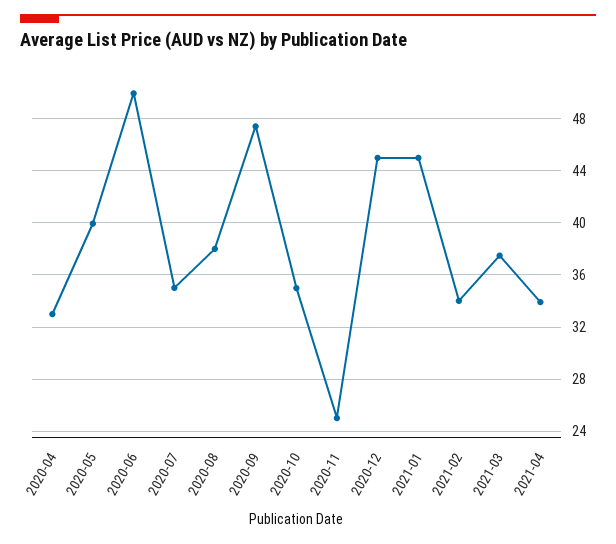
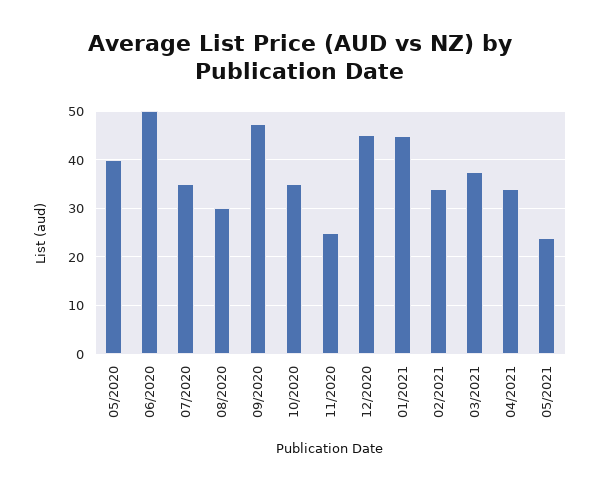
2020-04: 33 -> none
2020-08: 38 -> 30
05/2021: none -> 24

